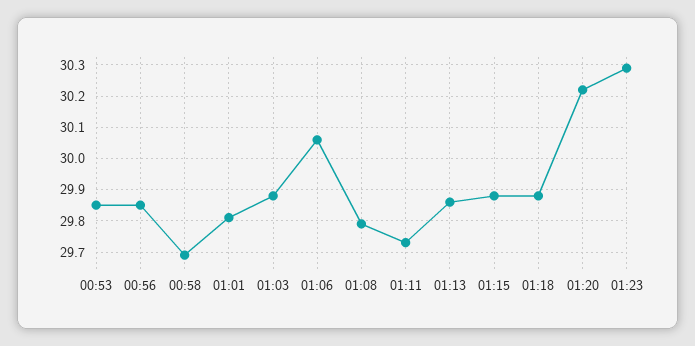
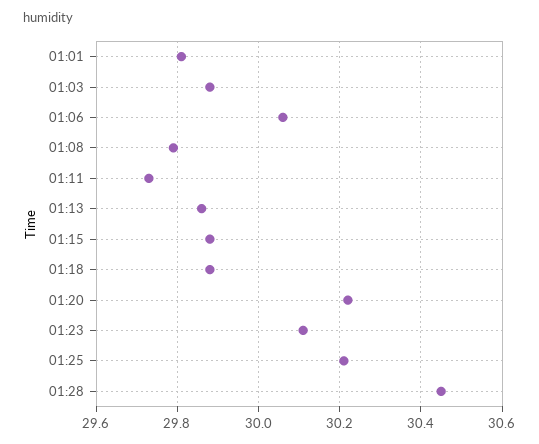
00:53: 29.85 -> none
00:56: 29.85 -> none
00:58: 29.7 -> none
01:23: 30.3 -> 30.1
01:25: none -> 30.2
01:28: none -> 30.45

